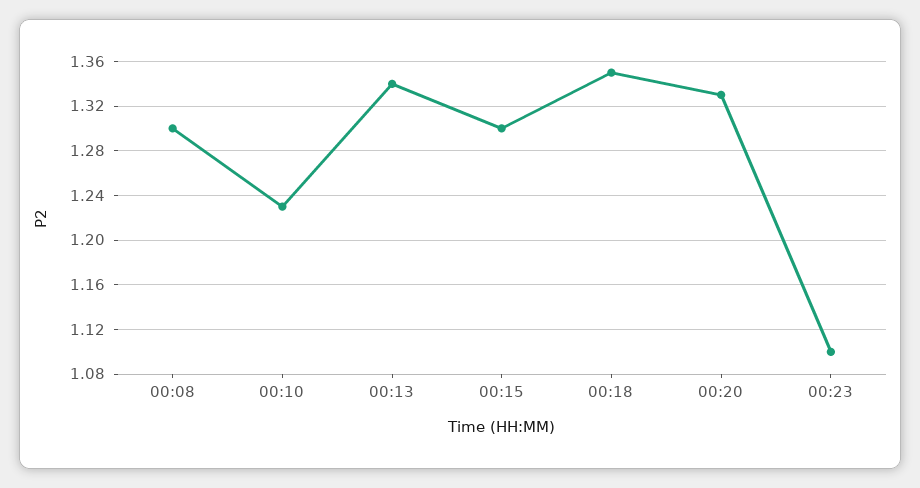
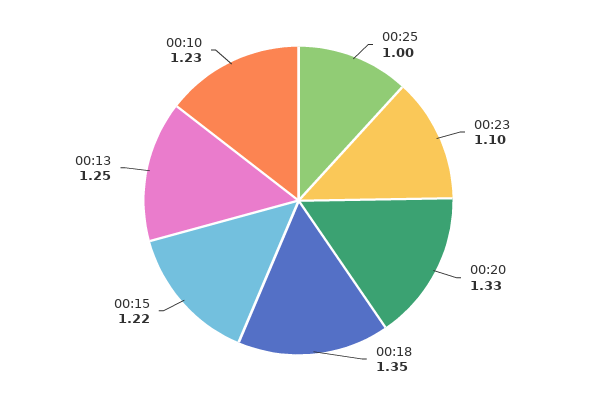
00:08: 1.3 -> none
00:13: 1.34 -> 1.25
00:15: 1.3 -> 1.22
00:25: none -> 1

